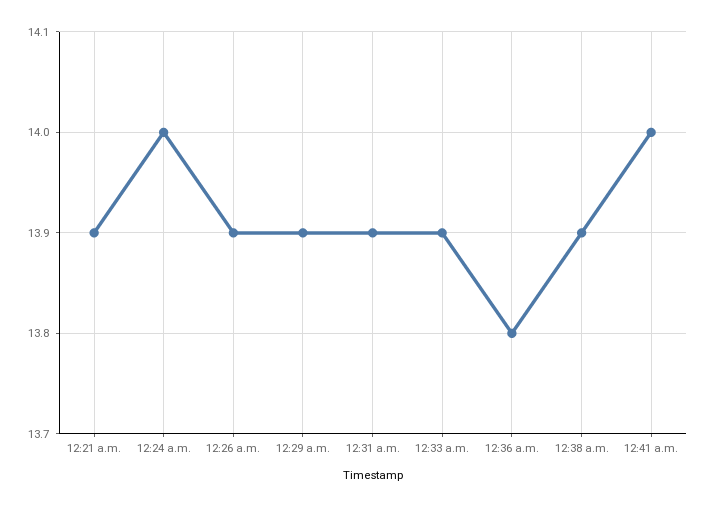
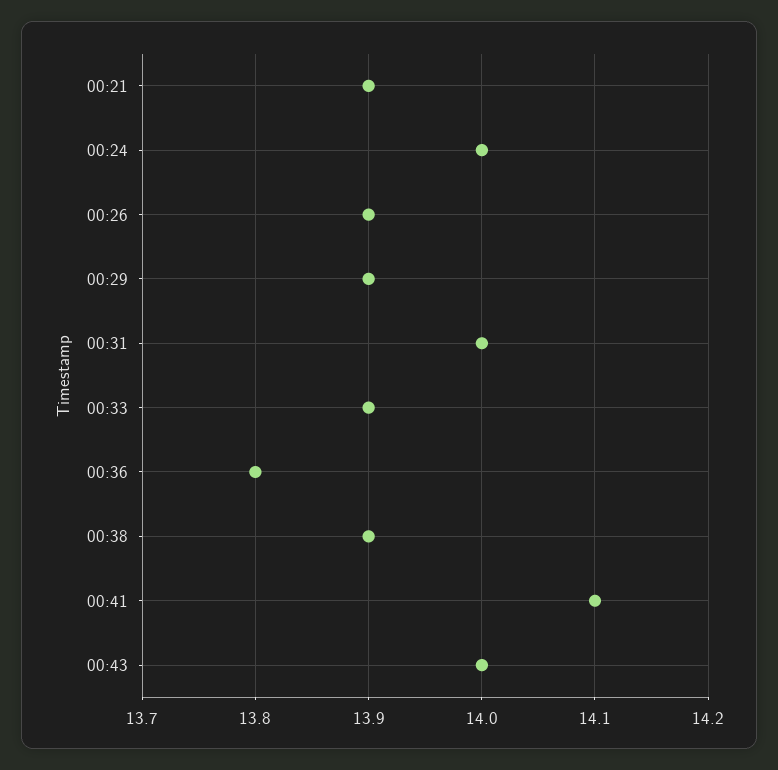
12:31 a.m.: 13.9 -> 14
12:41 a.m.: 14 -> 14.1
00:43: none -> 14

